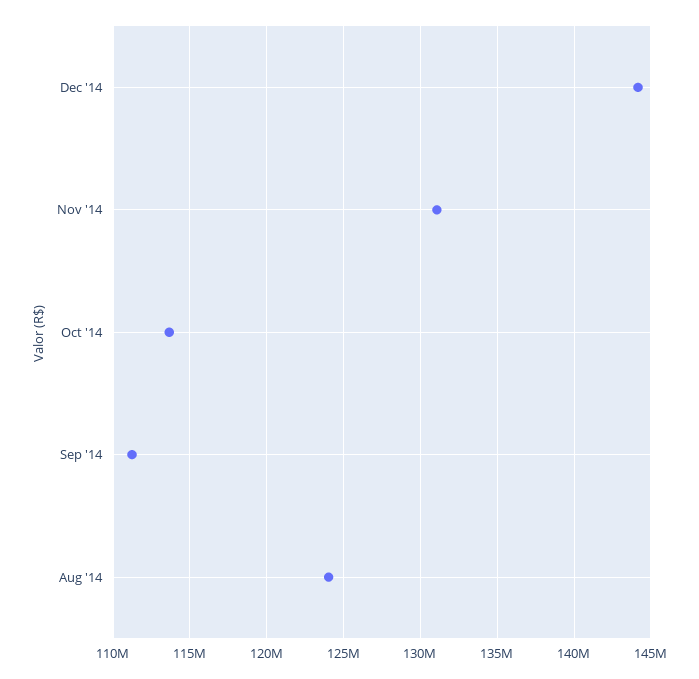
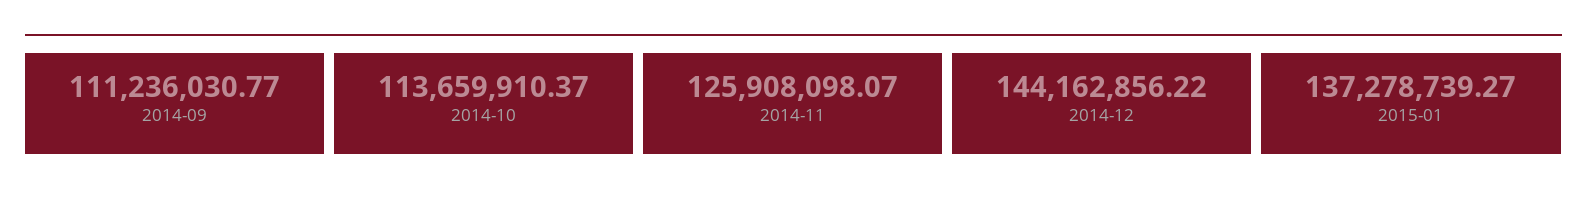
Nov '14: 131000000 -> 125908098.07
Aug '14: 124000000 -> none
2015-01: none -> 137278739.27

